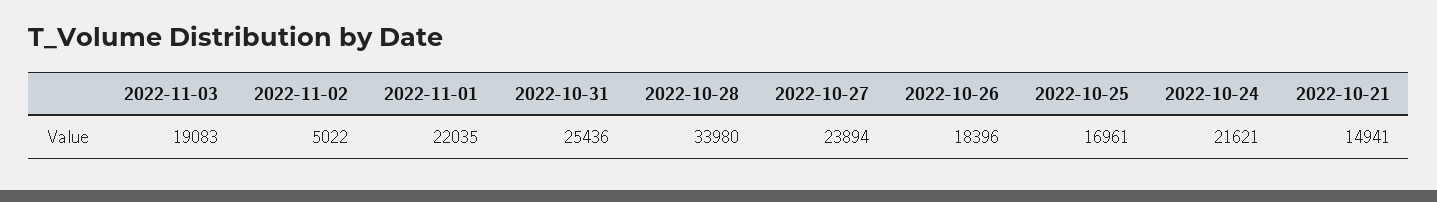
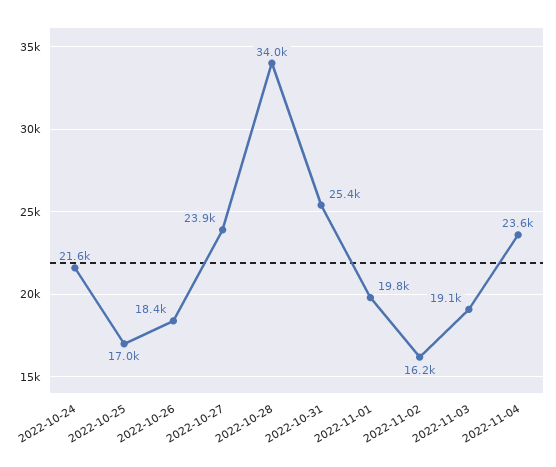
2022-11-02: 5022 -> 16200
2022-11-01: 22035 -> 19800
2022-10-21: 14941 -> none
2022-11-04: none -> 23600

